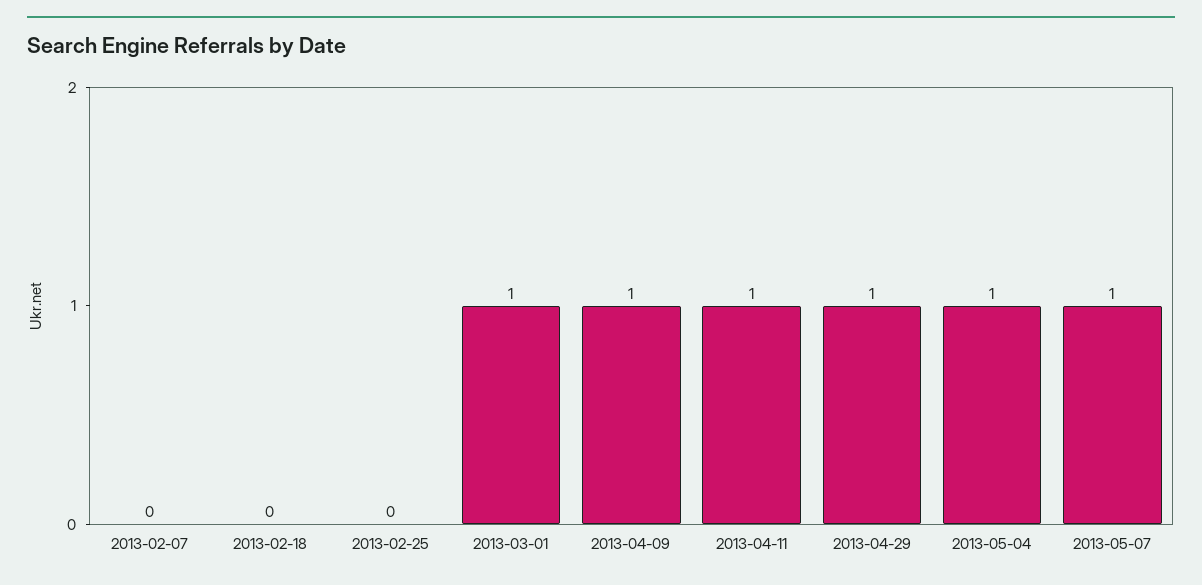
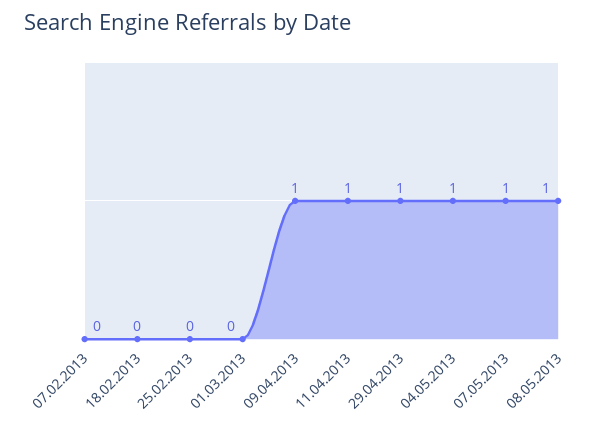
2013-03-01: 1 -> 0
08.05.2013: none -> 1

